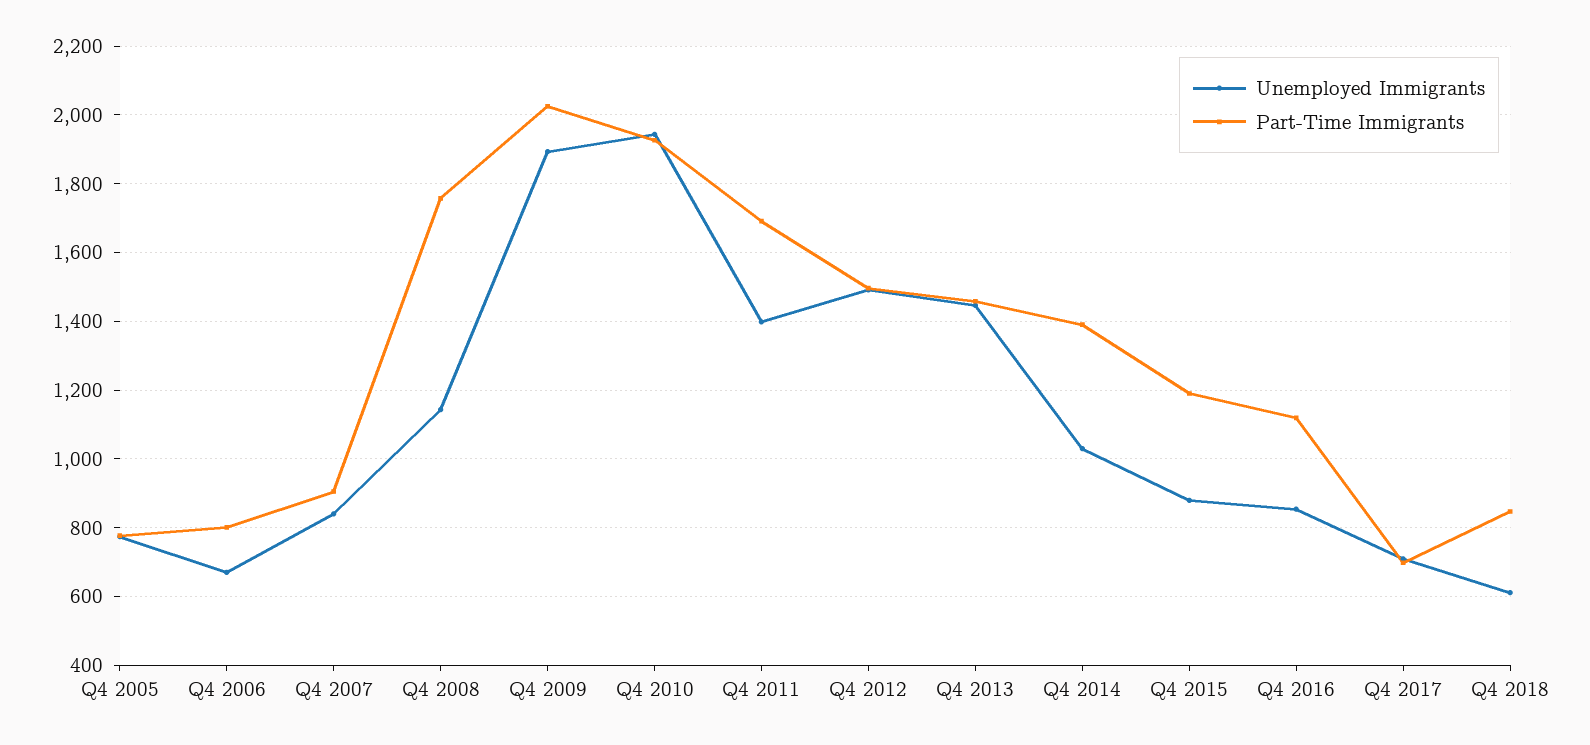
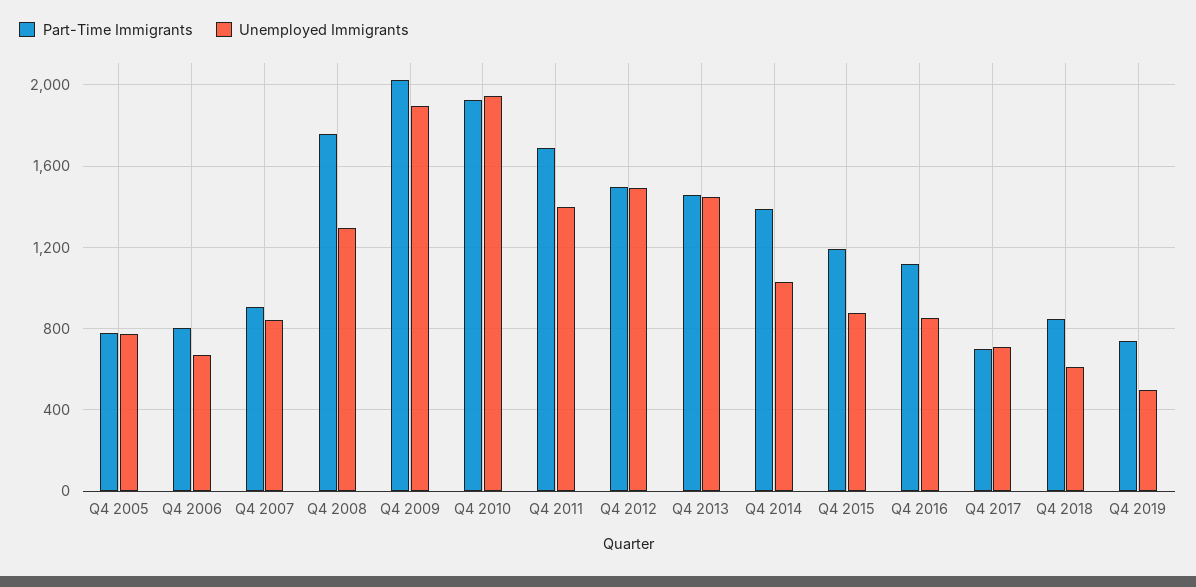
Unemployed Immigrants, Q4 2008: 1140 -> 1300
Part-Time Immigrants, Q4 2019: none -> 750
Unemployed Immigrants, Q4 2019: none -> 500

